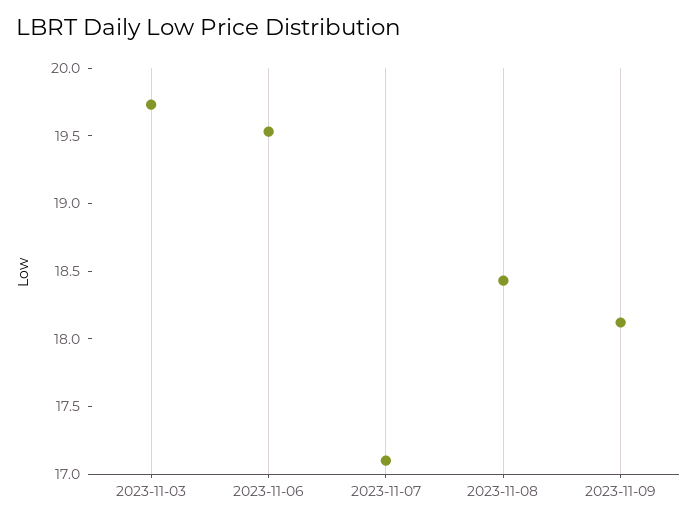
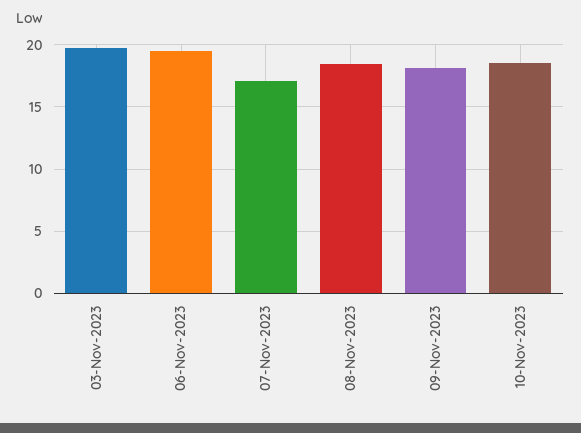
10-Nov-2023: none -> 18.5

